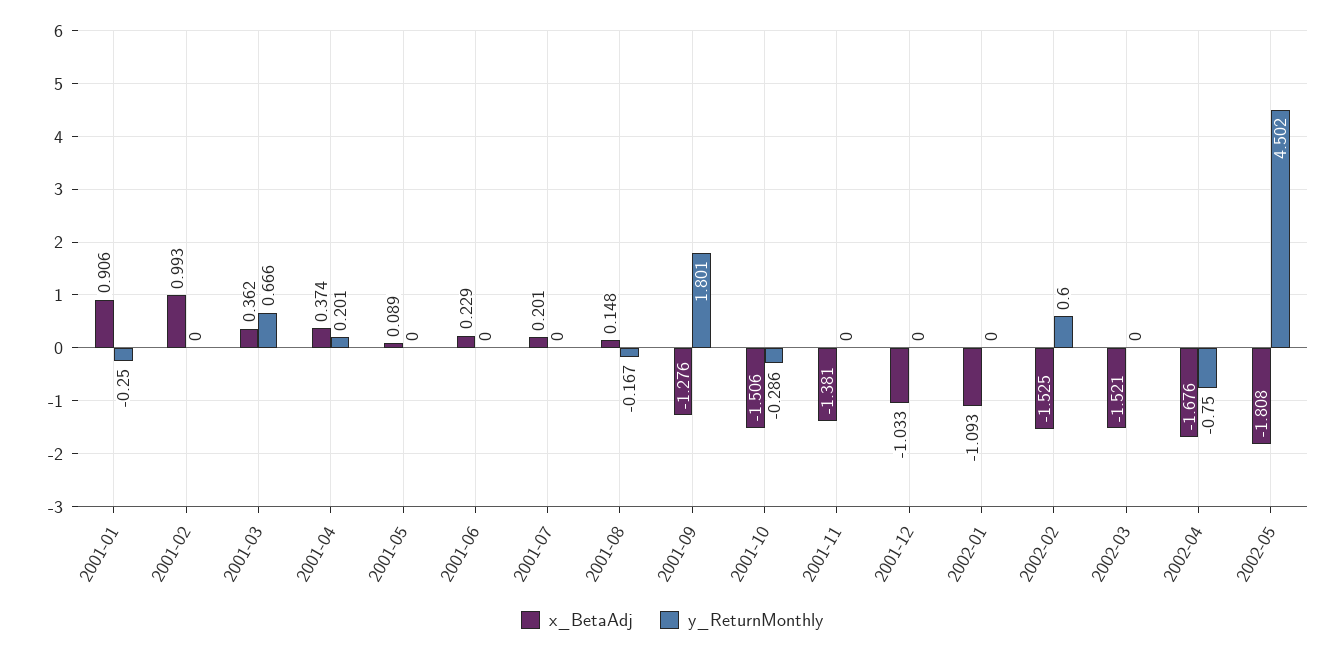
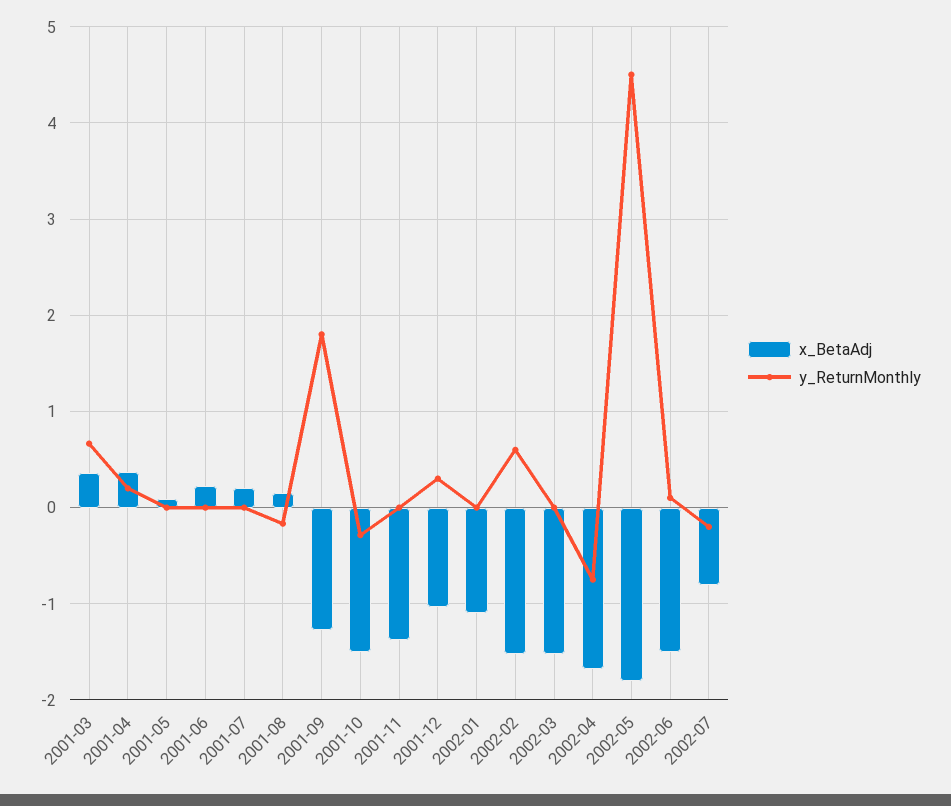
x_BetaAdj, 2001-01: 0.906 -> none
y_ReturnMonthly, 2001-01: -0.25 -> none
x_BetaAdj, 2001-02: 0.993 -> none
y_ReturnMonthly, 2001-02: 0 -> none
y_ReturnMonthly, 2001-12: 0 -> 0.3
x_BetaAdj, 2002-06: none -> -1.5
y_ReturnMonthly, 2002-06: none -> 0.1
x_BetaAdj, 2002-07: none -> -0.8
y_ReturnMonthly, 2002-07: none -> -0.2

